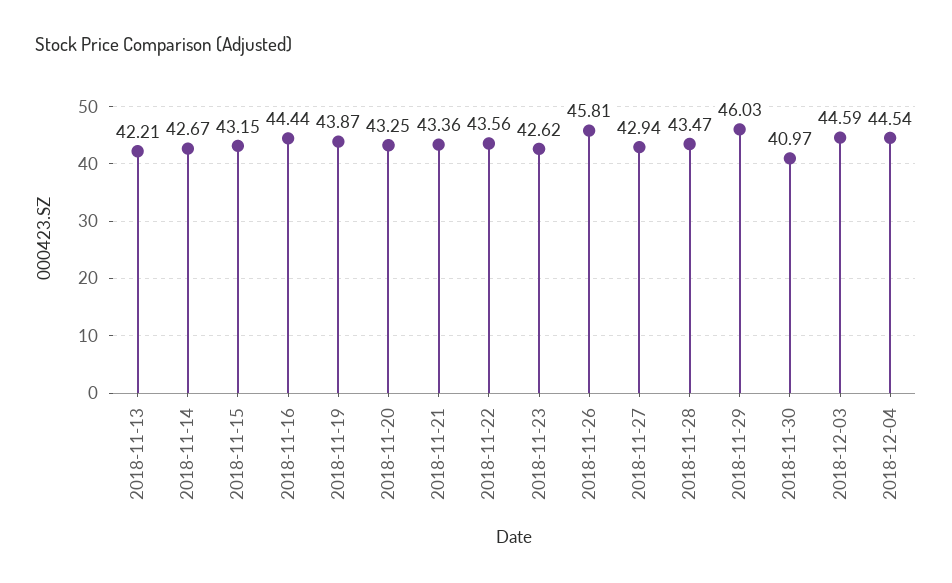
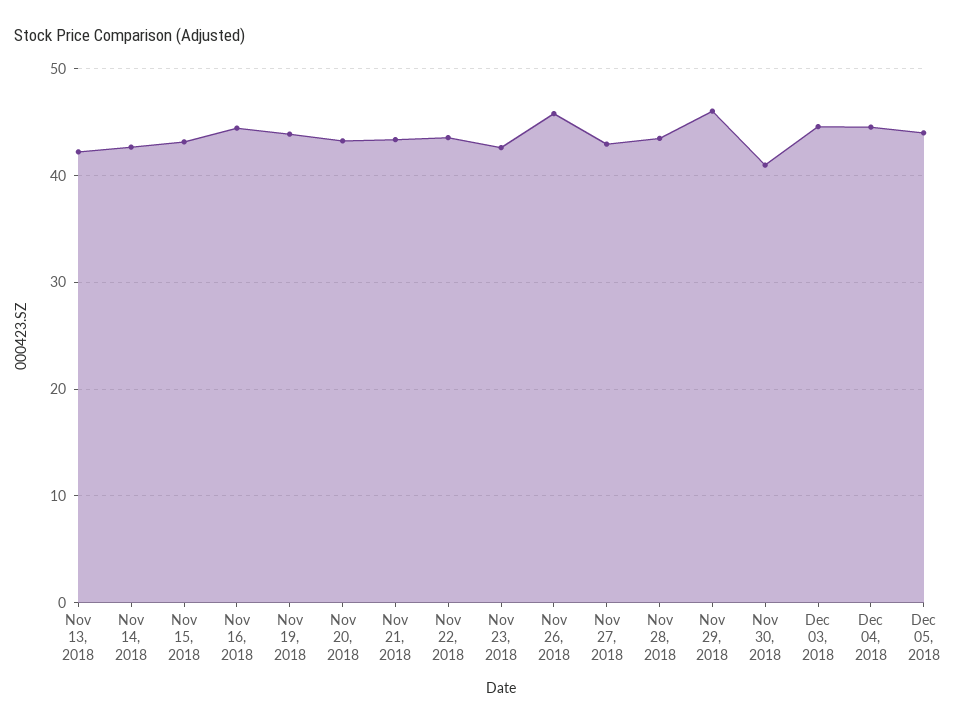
Dec 05, 2018: none -> 44

